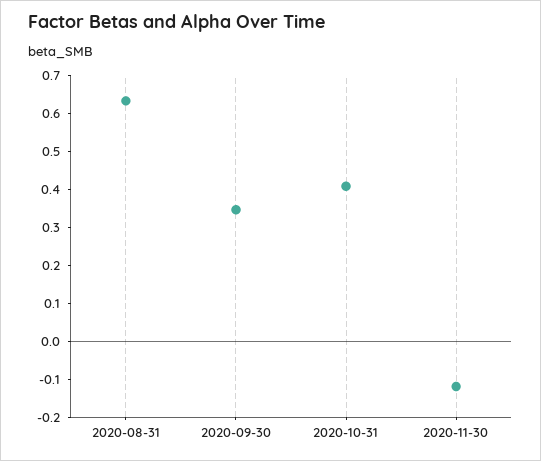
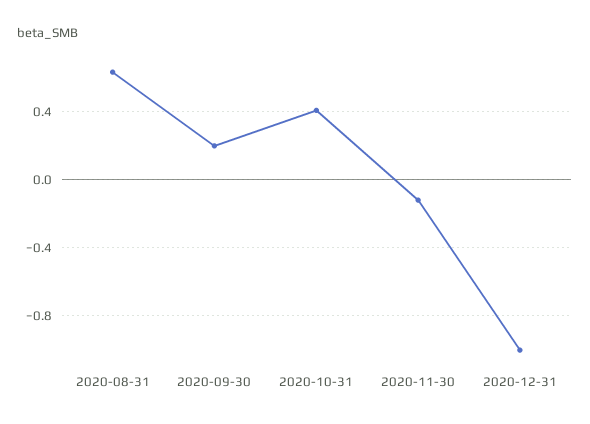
2020-09-30: 0.35 -> 0.2
2020-12-31: none -> -1

